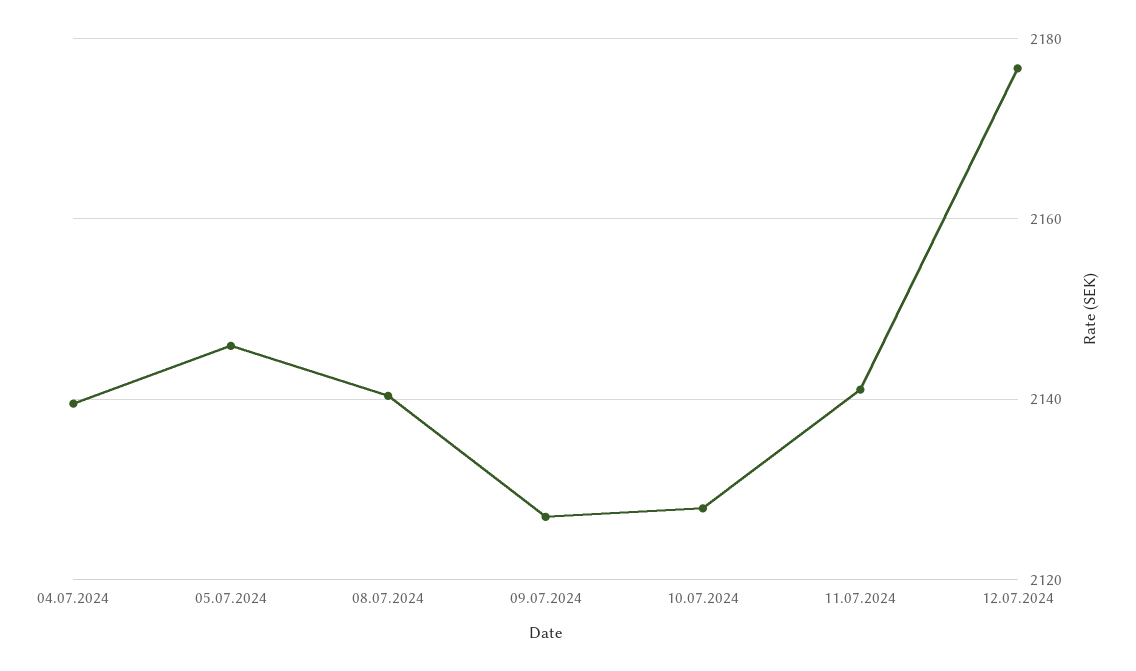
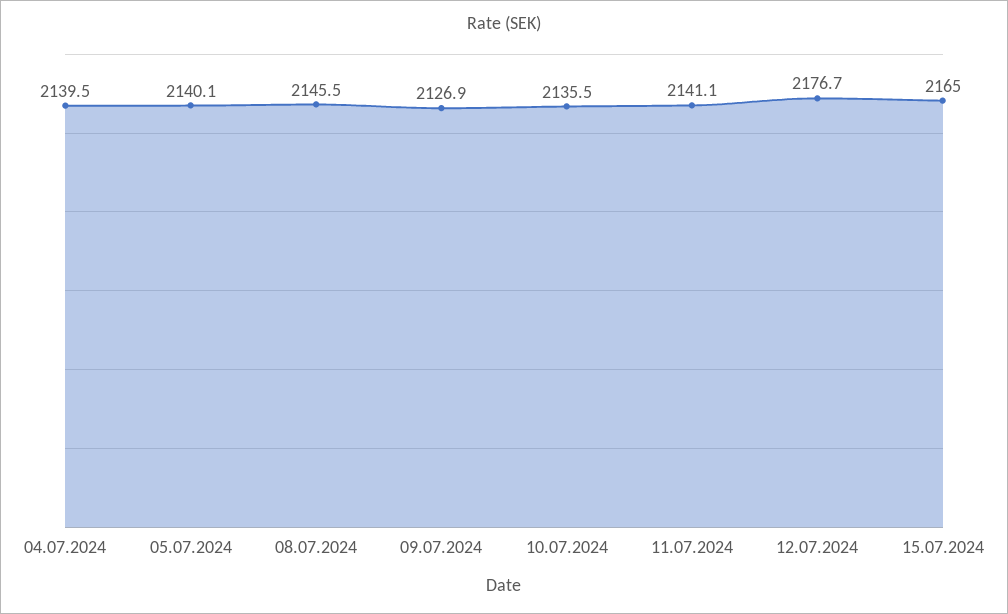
05.07.2024: 2146 -> 2140.1
08.07.2024: 2140 -> 2145.5
10.07.2024: 2128 -> 2135.5
15.07.2024: none -> 2165

